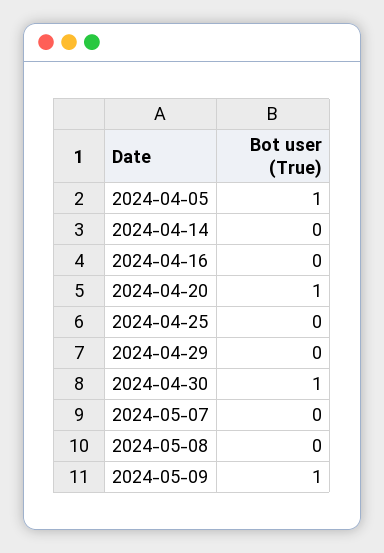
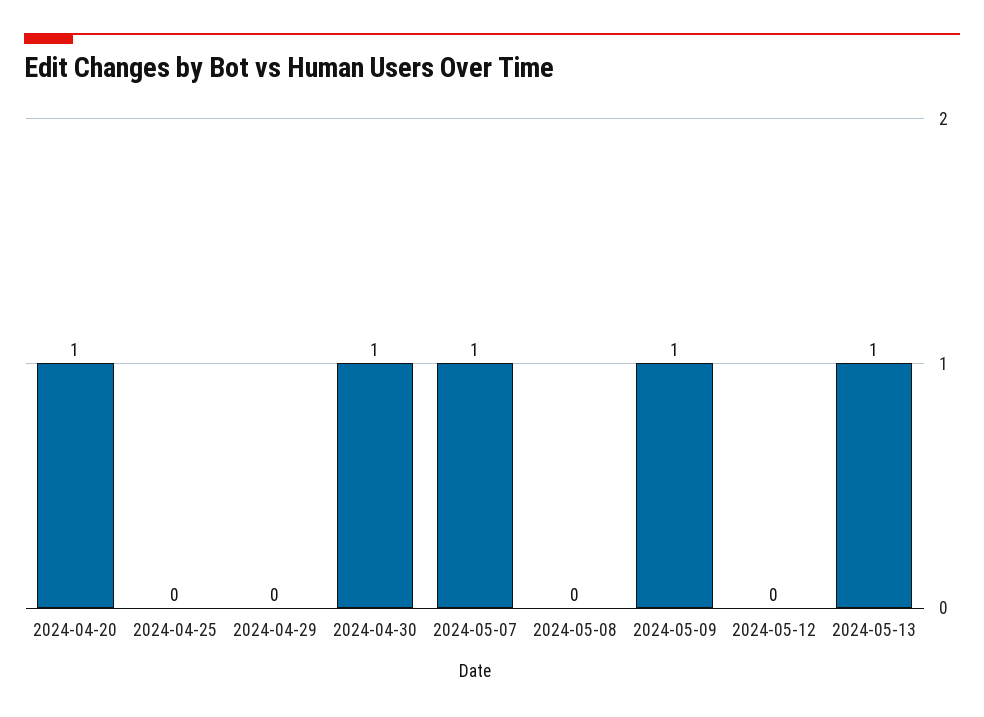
2024-04-05: 1 -> none
2024-04-14: 0 -> none
2024-04-16: 0 -> none
2024-05-07: 0 -> 1
2024-05-12: none -> 0
2024-05-13: none -> 1

